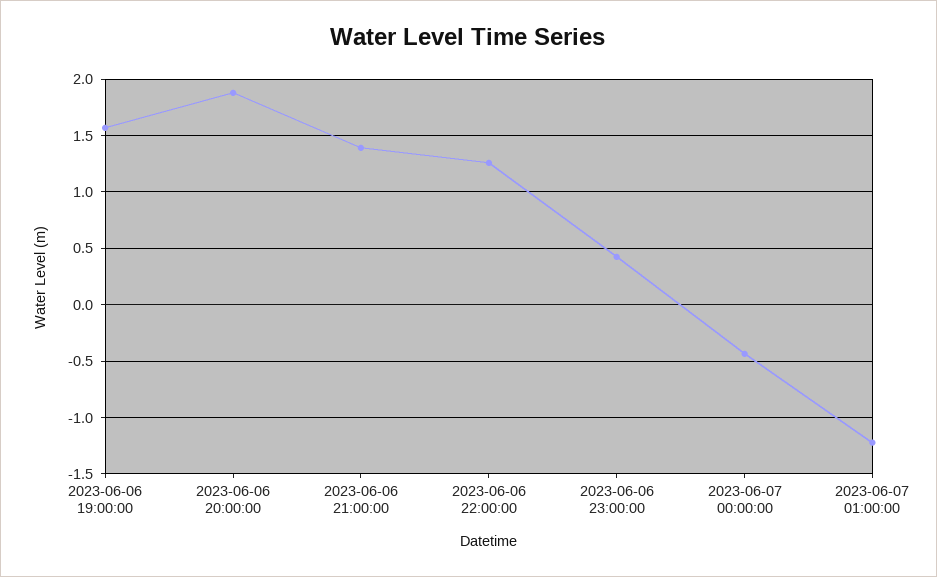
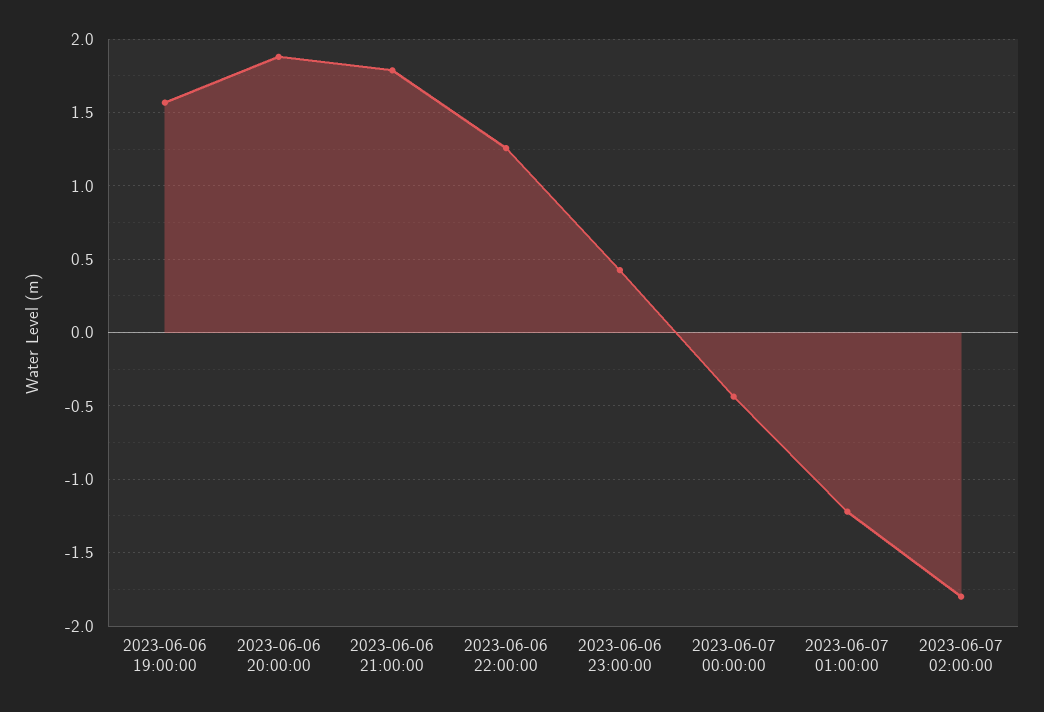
2023-06-06 21:00:00: 1.4 -> 1.8
2023-06-07 02:00:00: none -> -1.8

